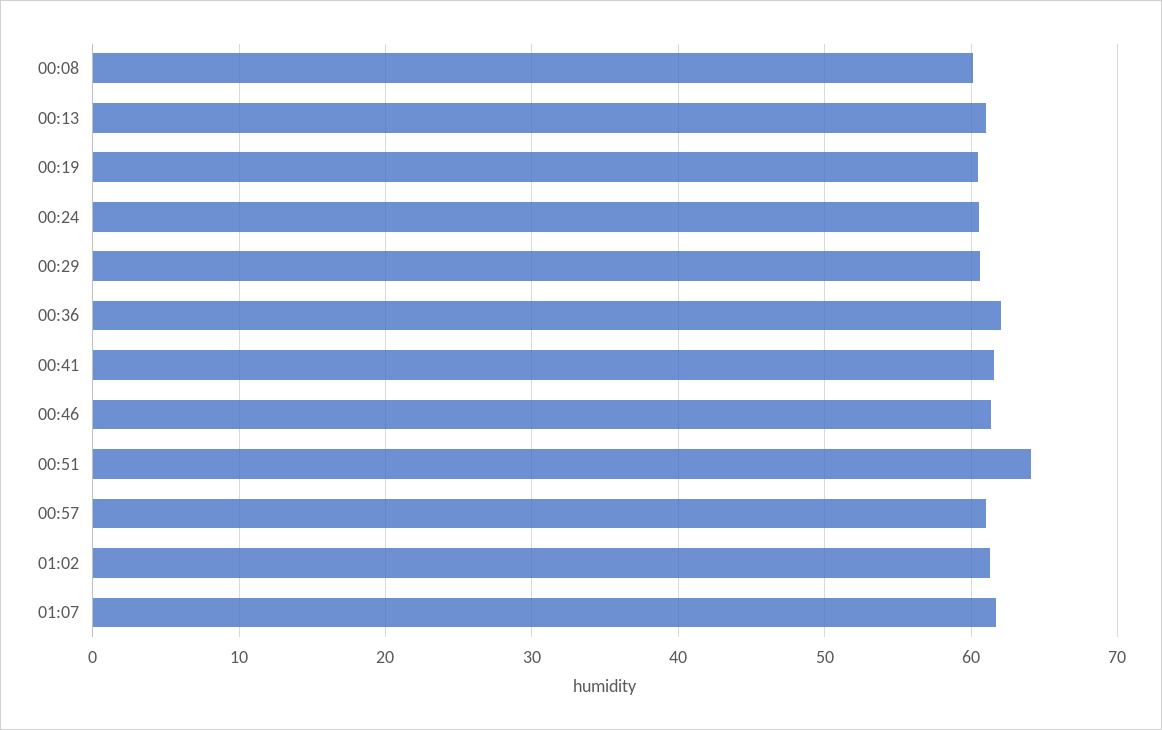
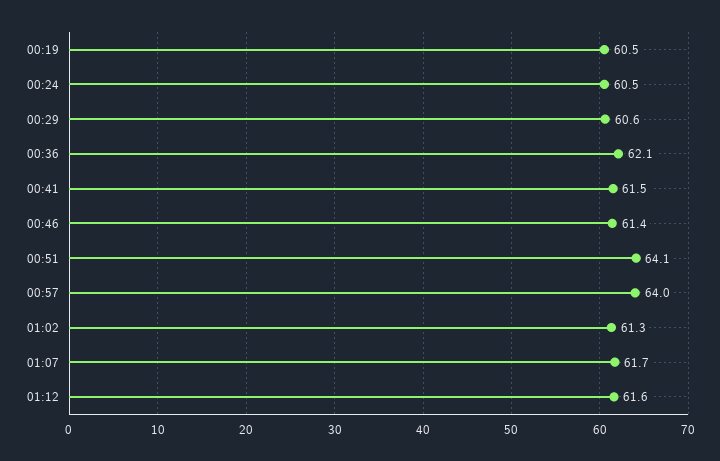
00:08: 60 -> none
00:13: 61 -> none
00:57: 61 -> 64
01:12: none -> 61.6

